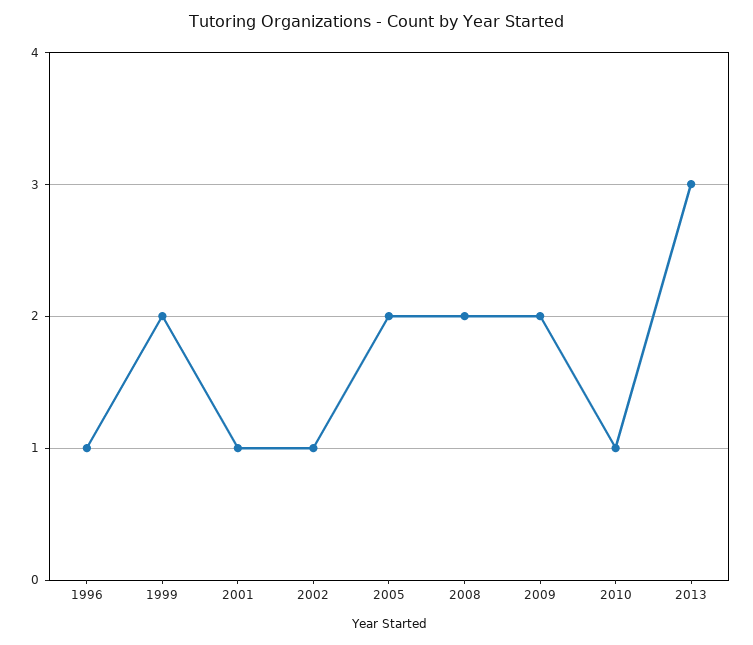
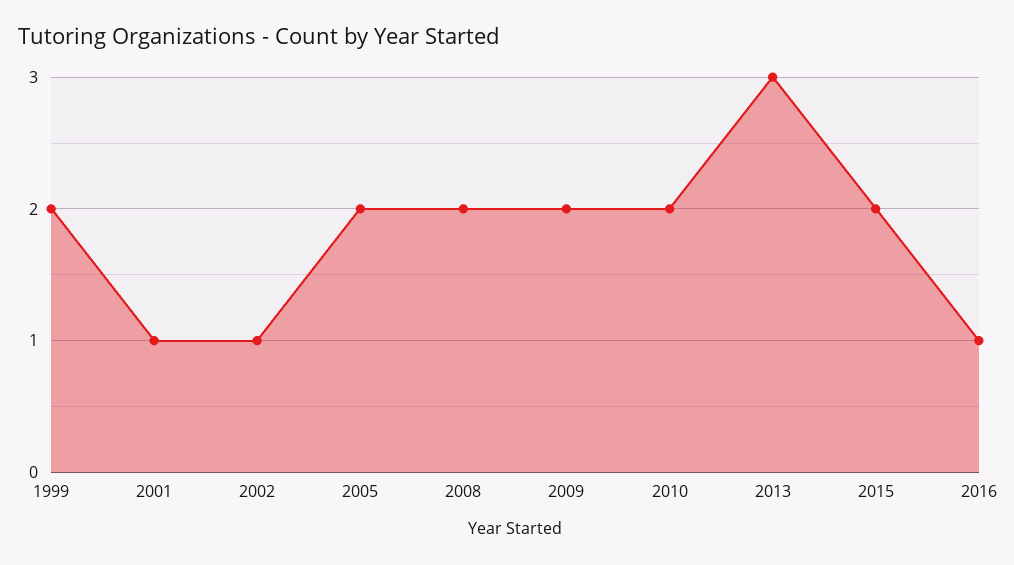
1996: 1 -> none
2010: 1 -> 2
2015: none -> 2
2016: none -> 1

